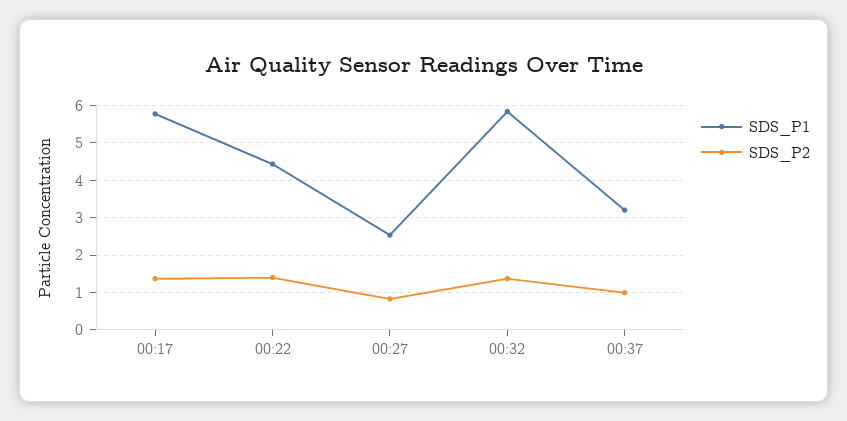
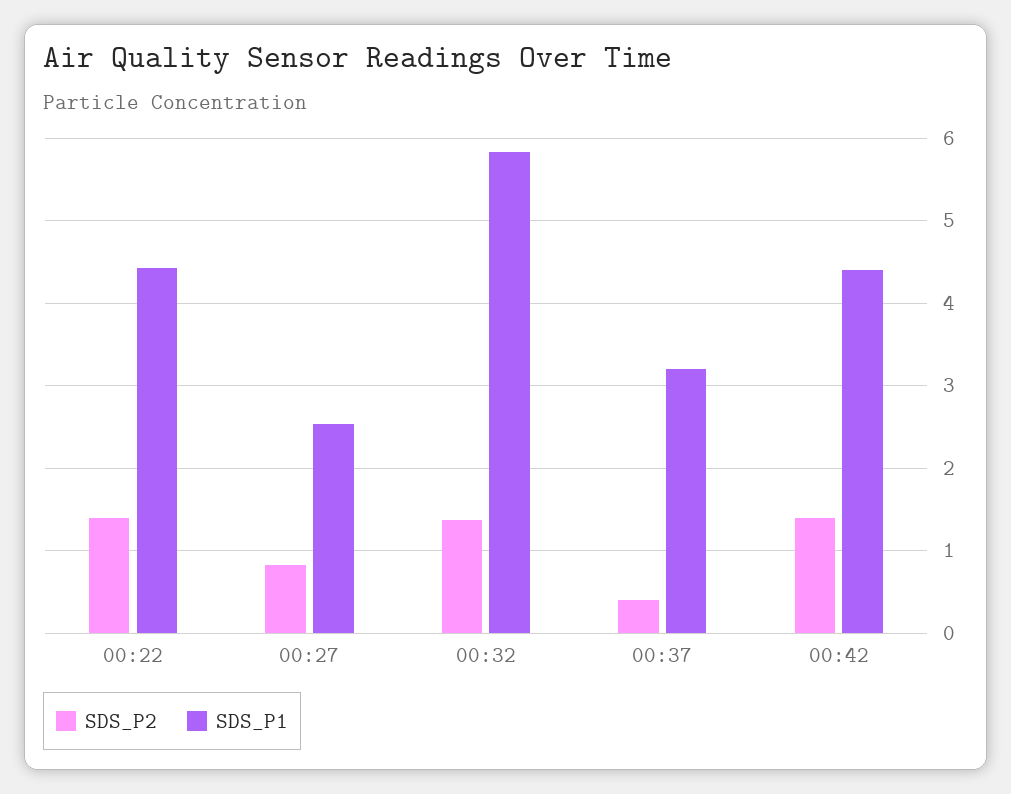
SDS_P1, 00:17: 5.8 -> none
SDS_P2, 00:17: 1.4 -> none
SDS_P2, 00:37: 1 -> 0.4
SDS_P2, 00:42: none -> 1.4
SDS_P1, 00:42: none -> 4.4

